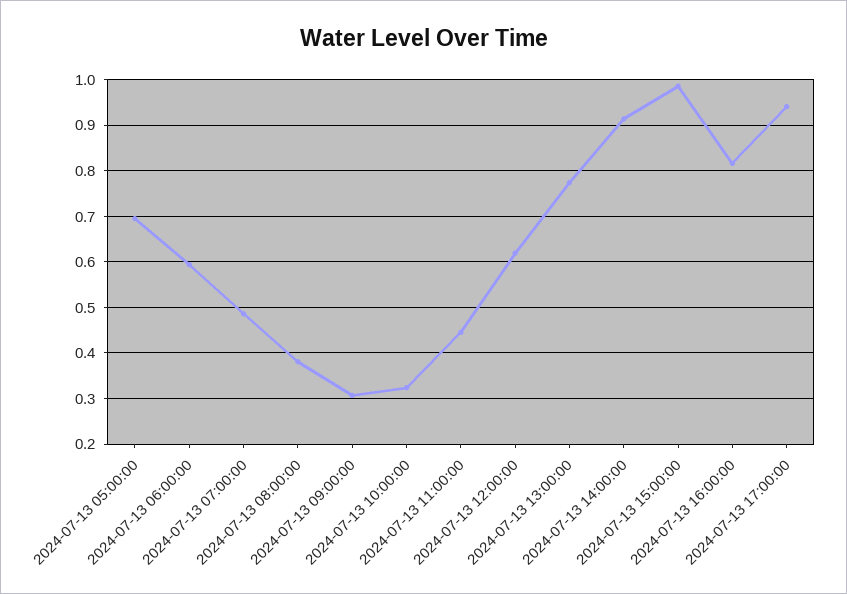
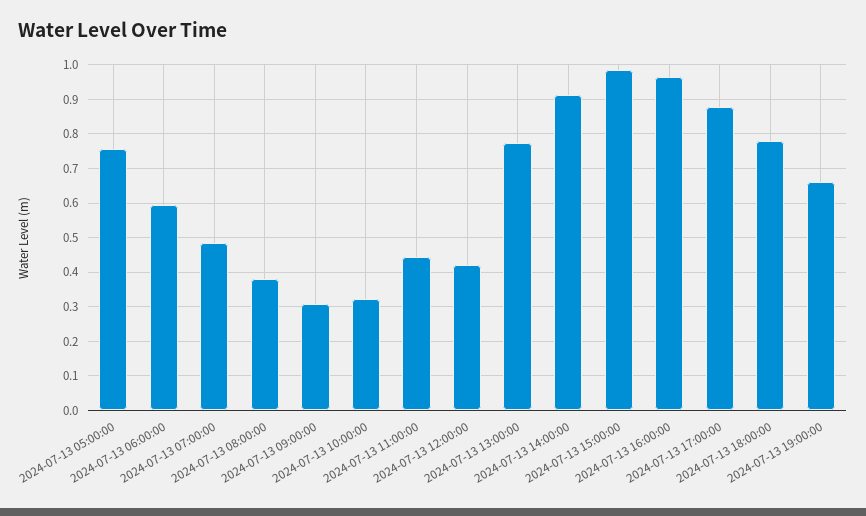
2024-07-13 05:00:00: 0.7 -> 0.76
2024-07-13 12:00:00: 0.62 -> 0.42
2024-07-13 16:00:00: 0.82 -> 0.96
2024-07-13 17:00:00: 0.94 -> 0.88
2024-07-13 18:00:00: none -> 0.78
2024-07-13 19:00:00: none -> 0.66

